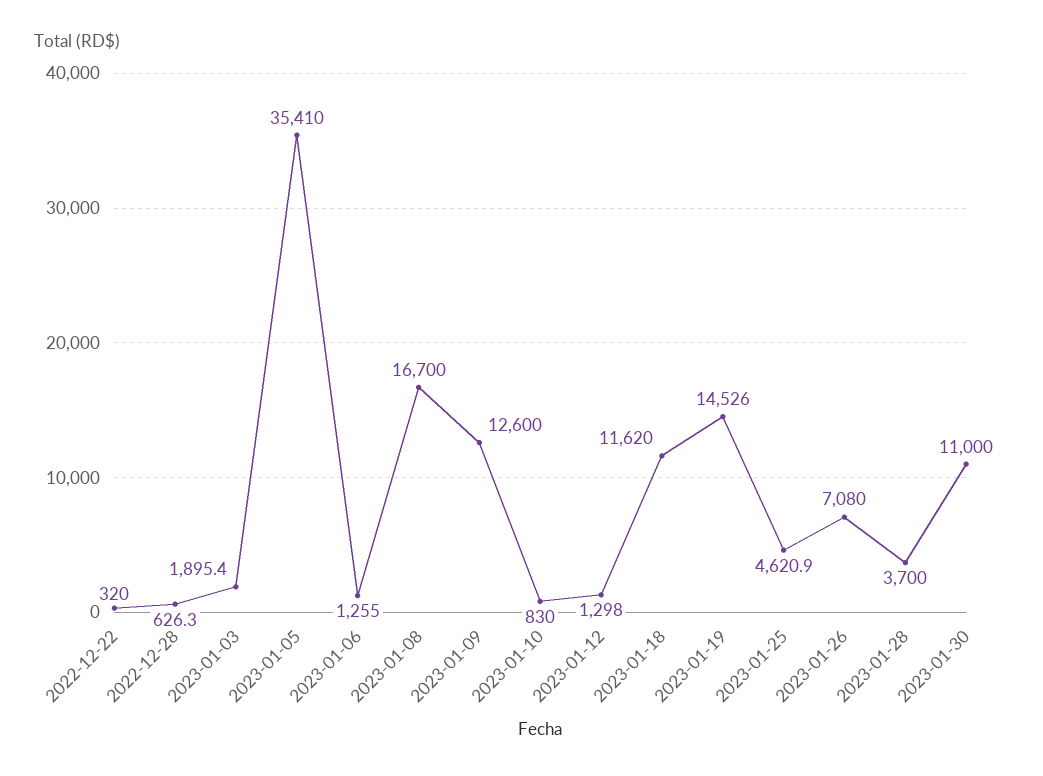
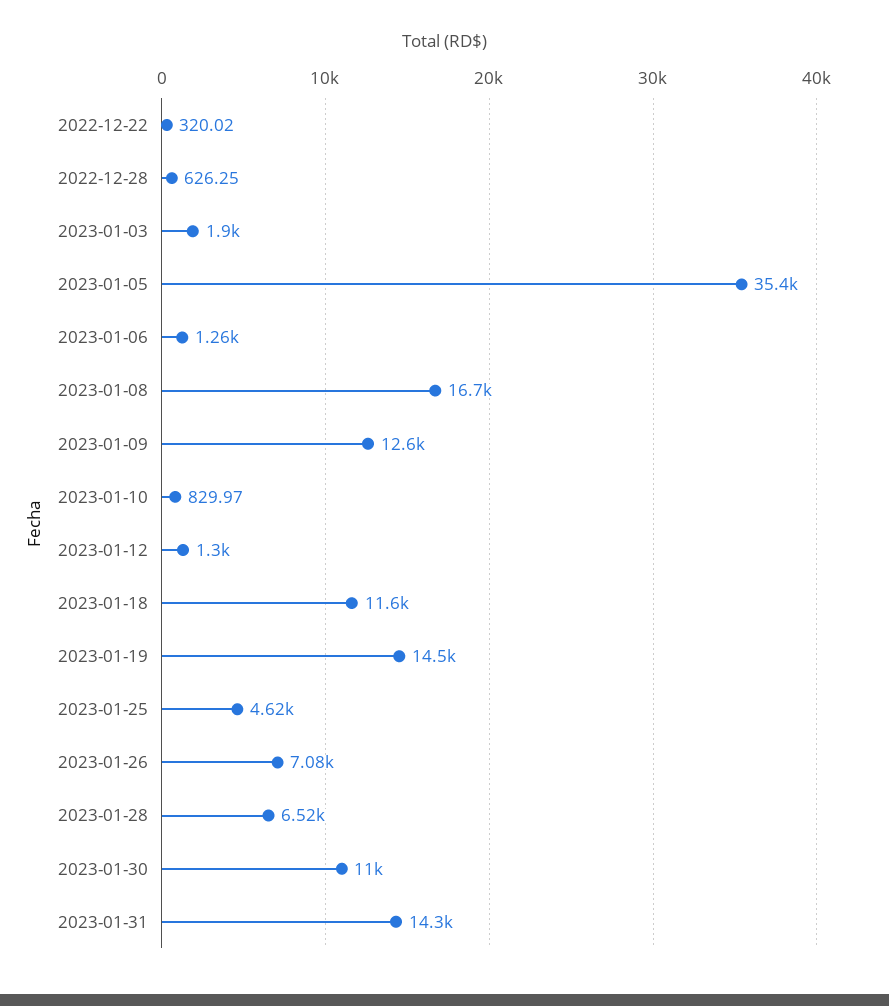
2023-01-28: 3700 -> 6520
2023-01-31: none -> 14300

